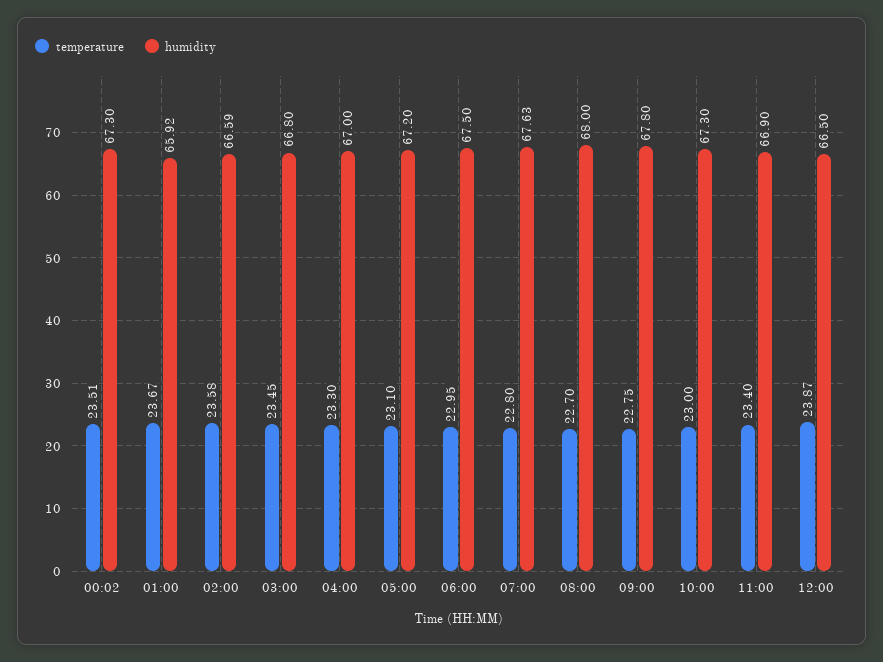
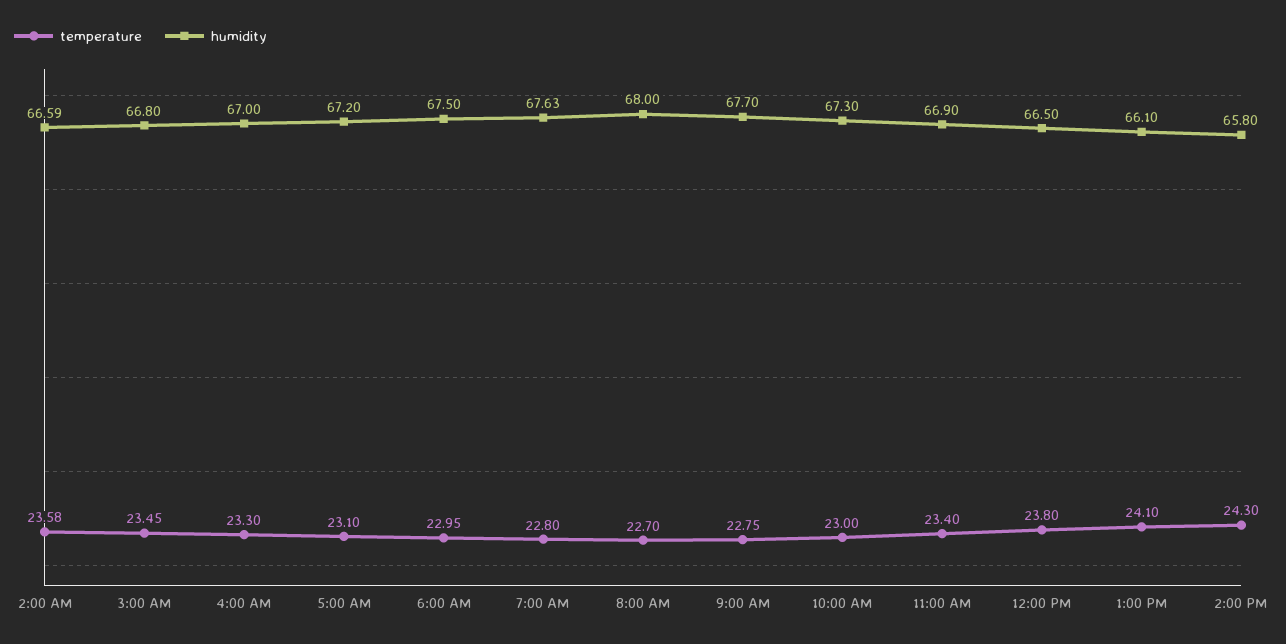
temperature, 00:02: 23.51 -> none
humidity, 00:02: 67.3 -> none
temperature, 01:00: 23.67 -> none
humidity, 01:00: 65.92 -> none
humidity, 09:00: 67.8 -> 67.7
temperature, 12:00: 23.87 -> 23.8
temperature, 1:00 PM: none -> 24.1
humidity, 1:00 PM: none -> 66.1
temperature, 2:00 PM: none -> 24.3
humidity, 2:00 PM: none -> 65.8

